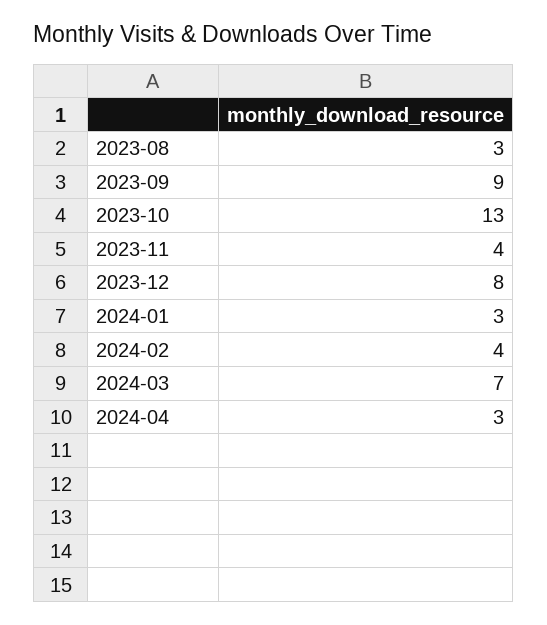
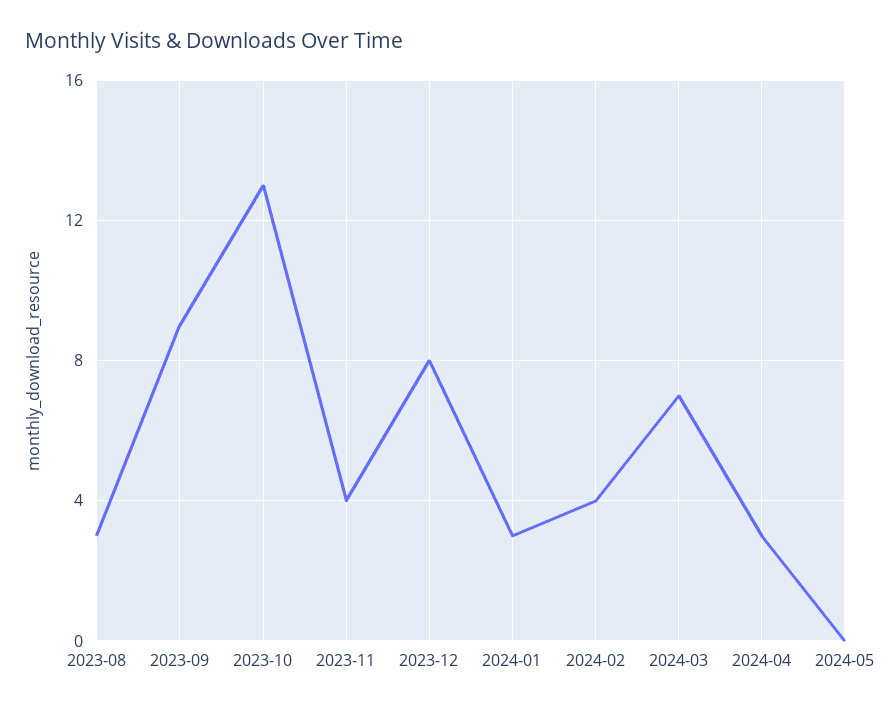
2024-05: none -> 0

